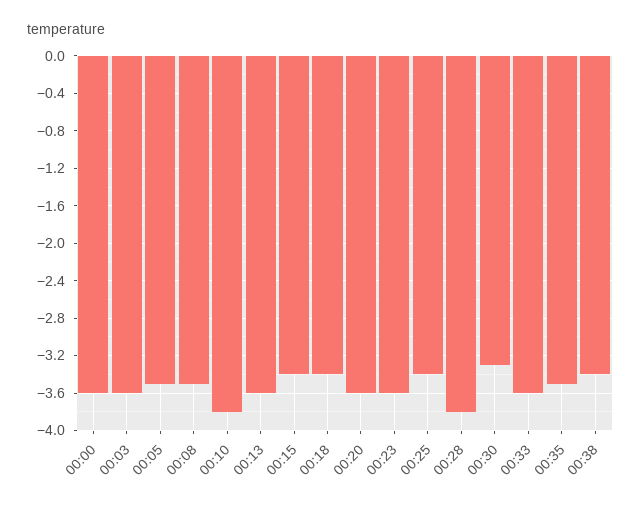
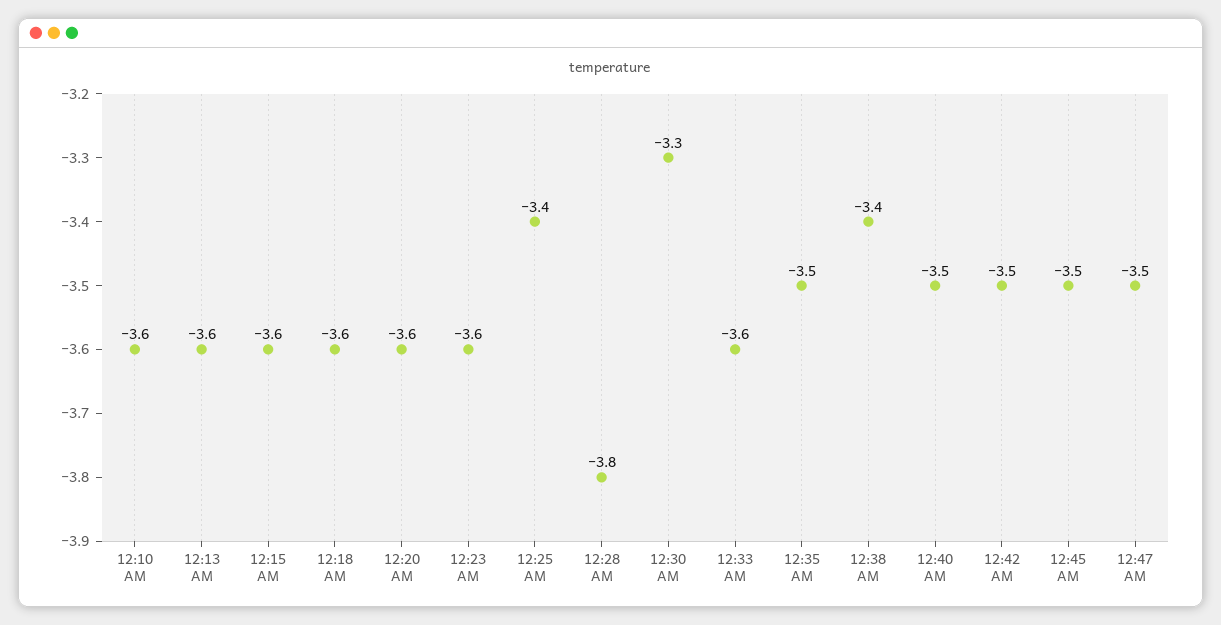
00:00: -3.6 -> none
00:03: -3.6 -> none
00:05: -3.5 -> none
00:08: -3.5 -> none
00:10: -3.8 -> -3.6
00:15: -3.4 -> -3.6
00:18: -3.4 -> -3.6
12:40 AM: none -> -3.5
12:42 AM: none -> -3.5
12:45 AM: none -> -3.5
12:47 AM: none -> -3.5

